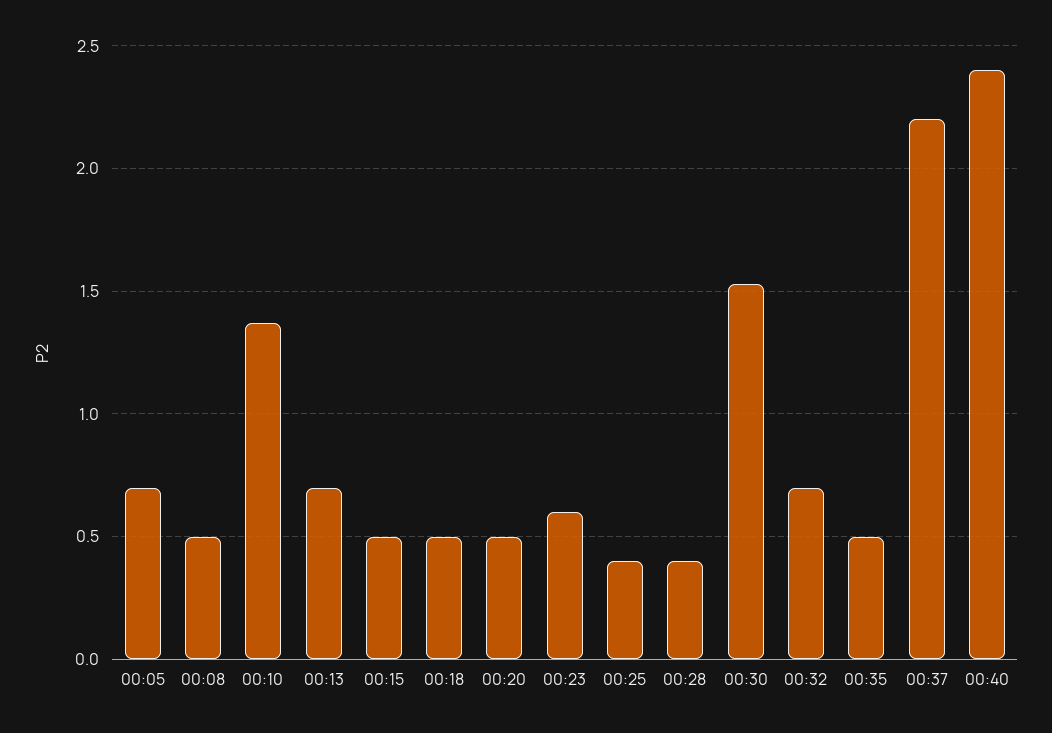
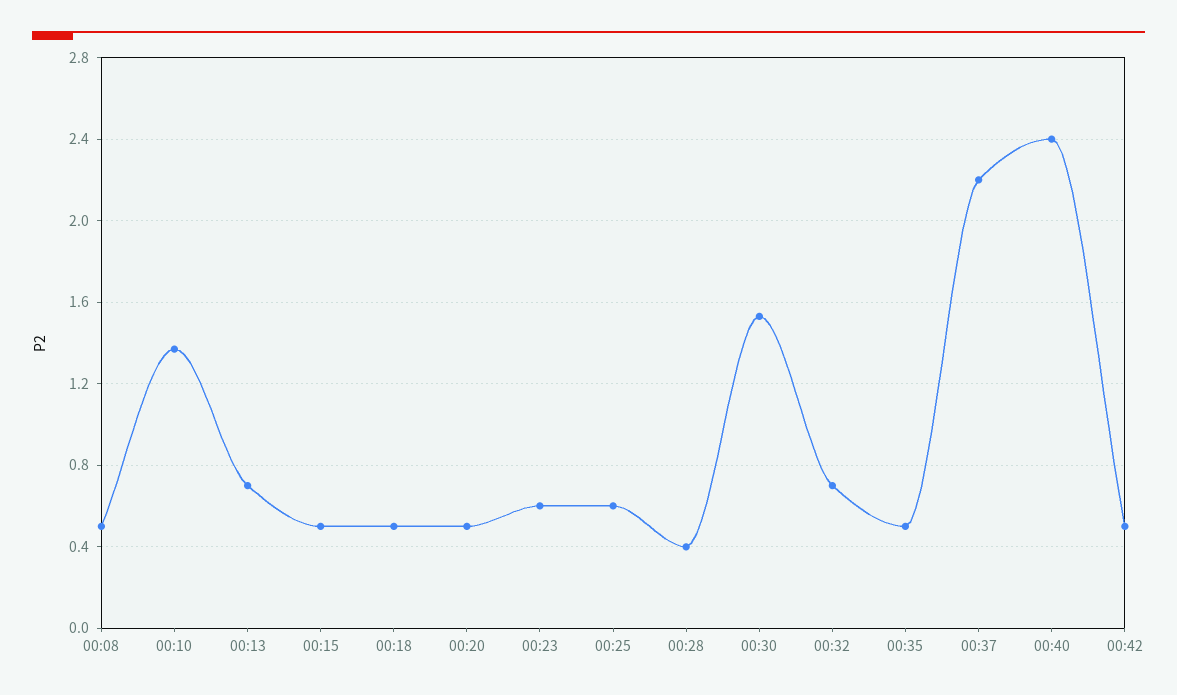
00:05: 0.7 -> none
00:25: 0.4 -> 0.6
00:42: none -> 0.5

